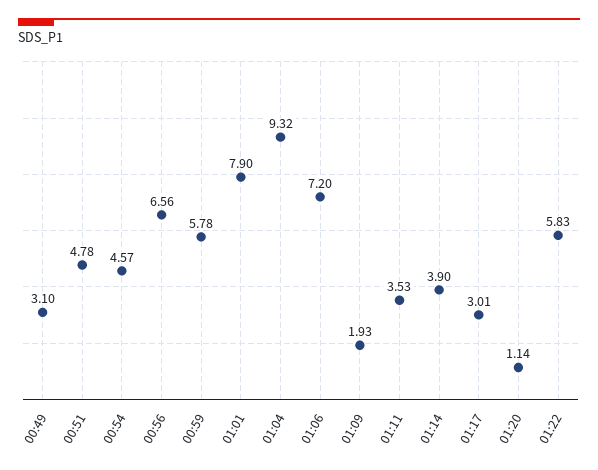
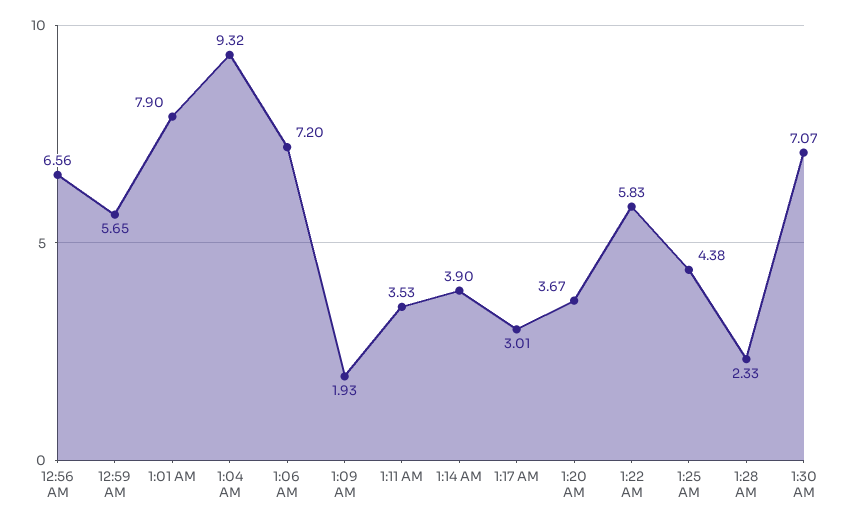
00:49: 3.1 -> none
00:51: 4.78 -> none
00:54: 4.57 -> none
00:59: 5.78 -> 5.65
01:20: 1.14 -> 3.67
1:25 AM: none -> 4.38
1:28 AM: none -> 2.33
1:30 AM: none -> 7.07

